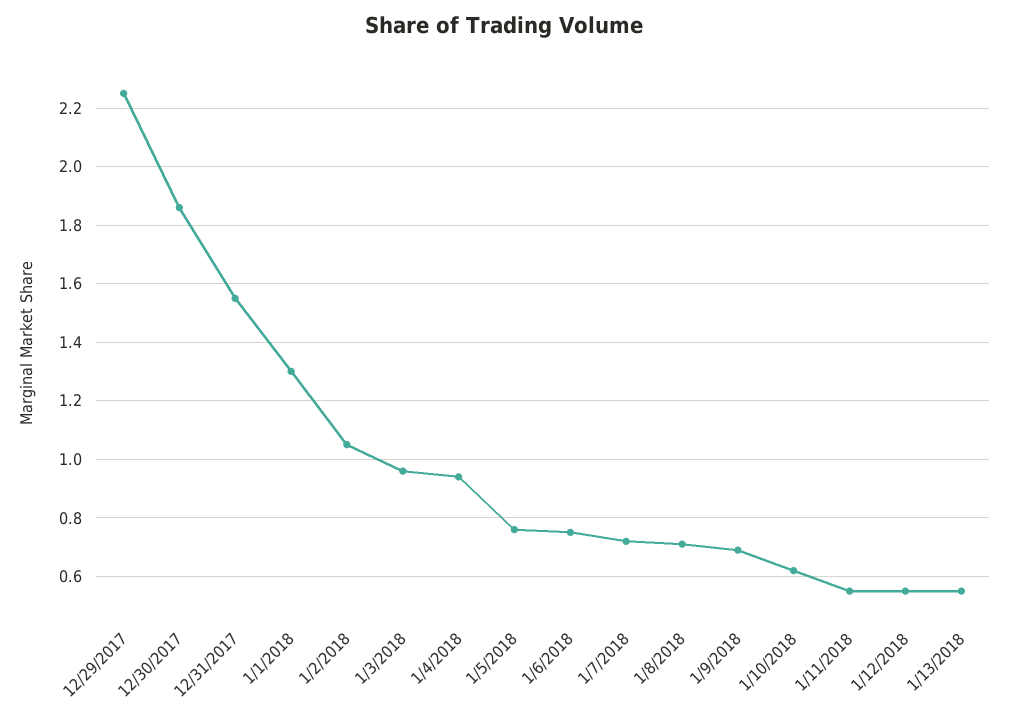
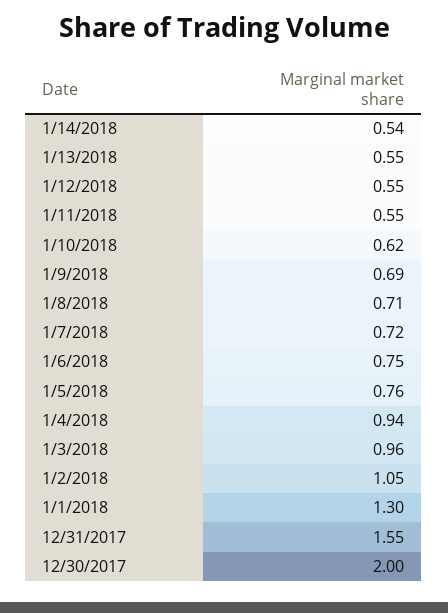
12/29/2017: 2.25 -> none
12/30/2017: 1.85 -> 2
1/14/2018: none -> 0.54

